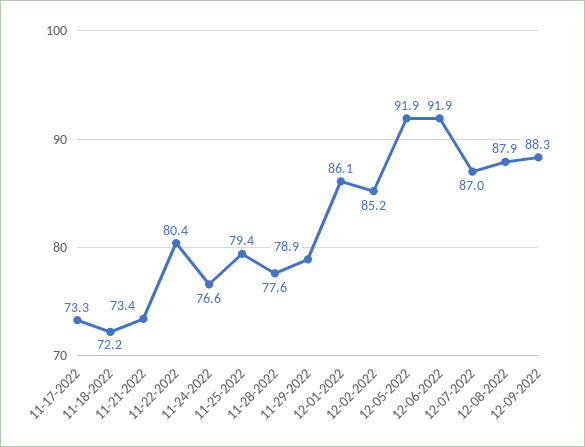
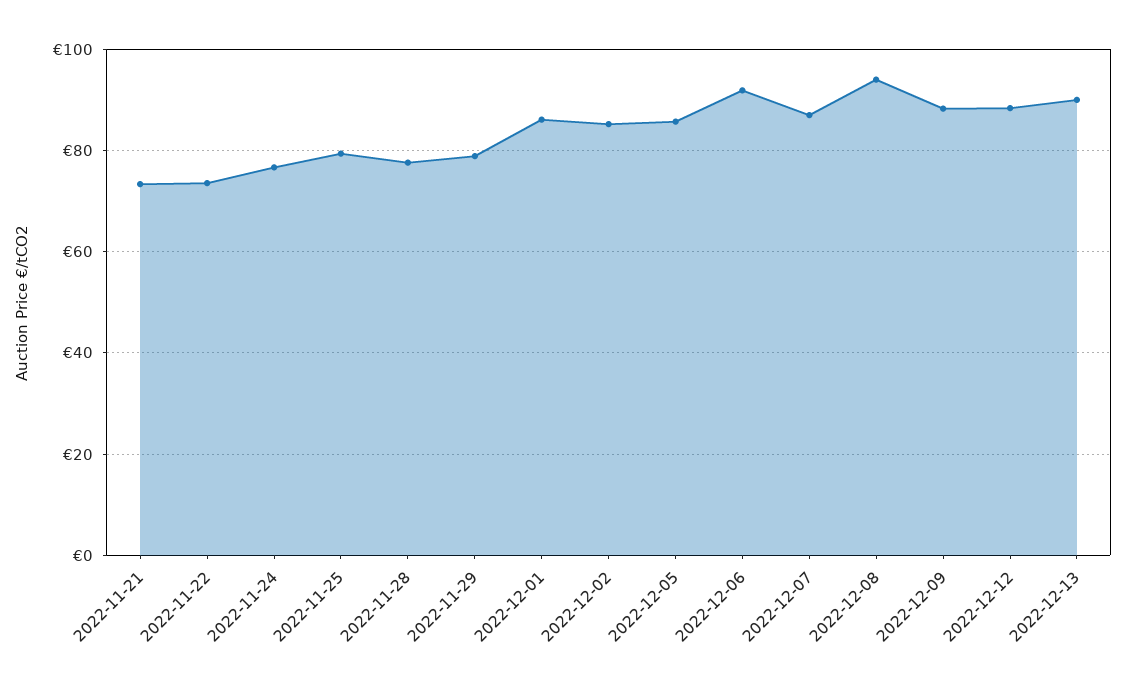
11-17-2022: 73.3 -> none
11-18-2022: 72.2 -> none
11-22-2022: 80.4 -> 74
12-05-2022: 91.9 -> 86
12-08-2022: 87.9 -> 94
2022-12-12: none -> 88
2022-12-13: none -> 90

